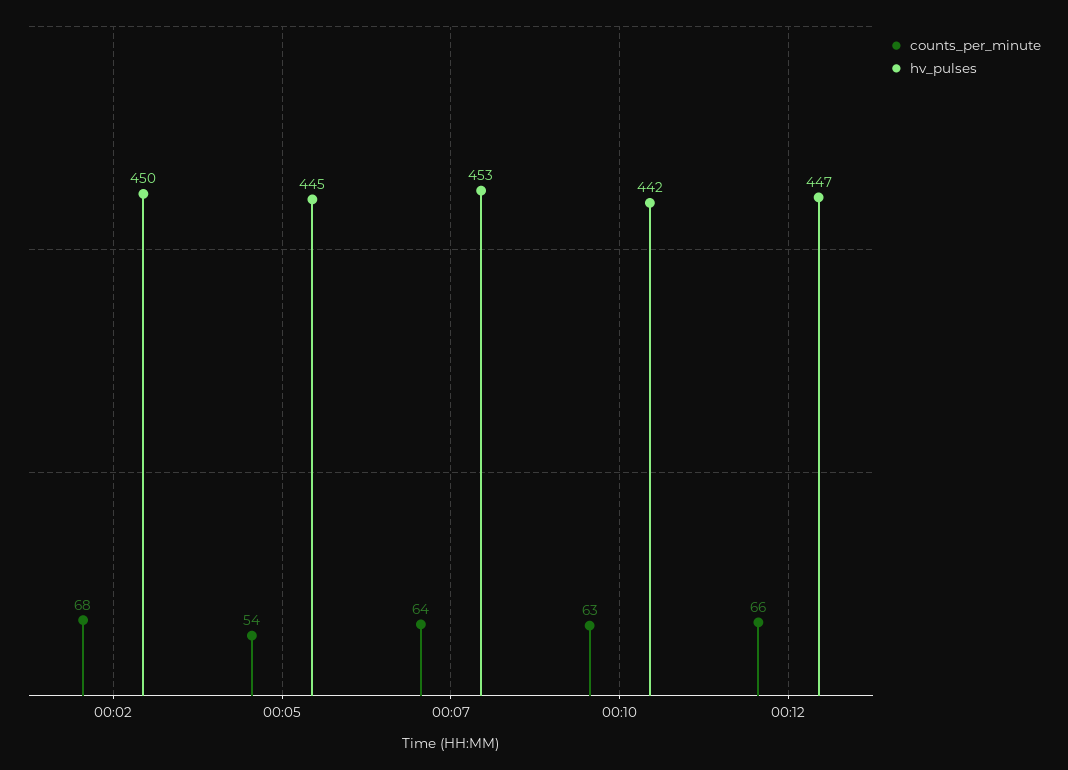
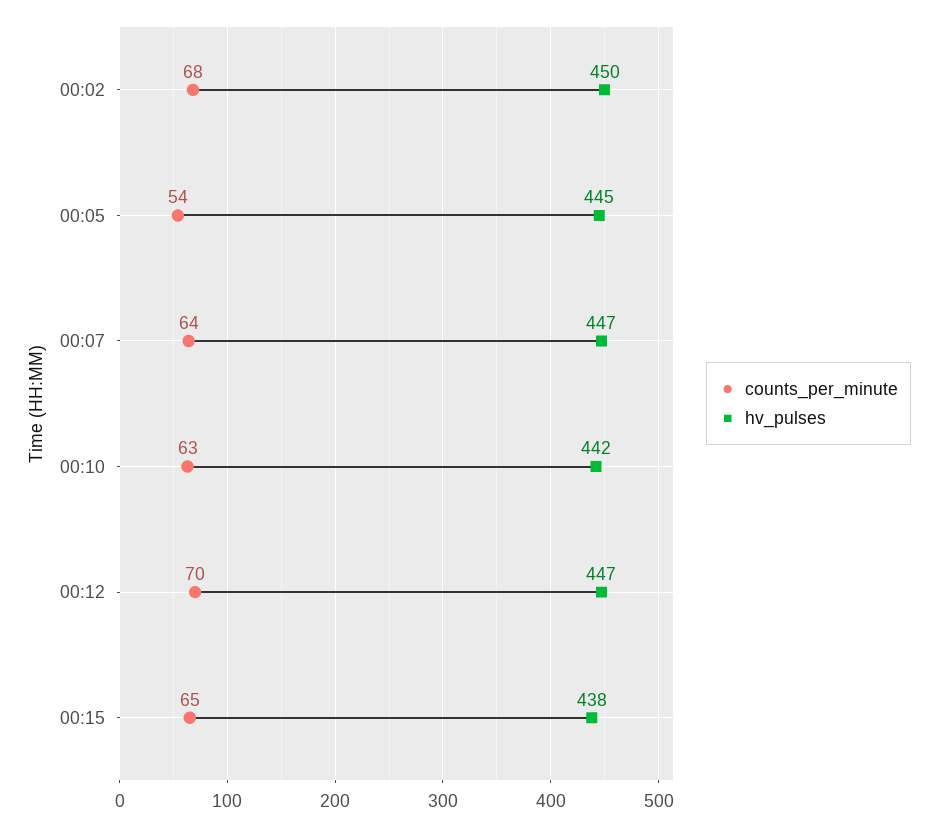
hv_pulses, 00:07: 453 -> 447
counts_per_minute, 00:12: 66 -> 70
counts_per_minute, 00:15: none -> 65
hv_pulses, 00:15: none -> 438

